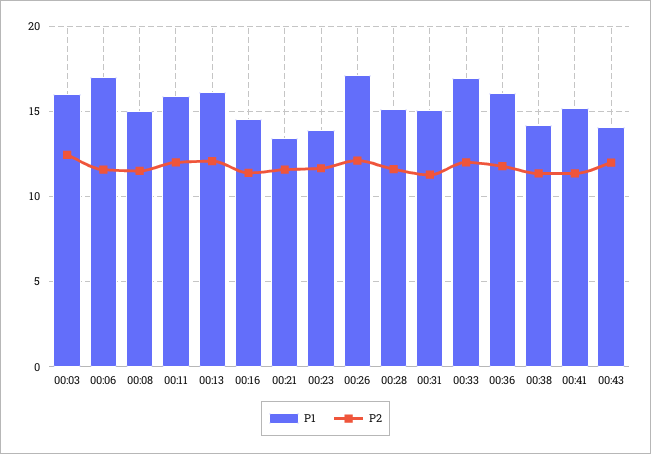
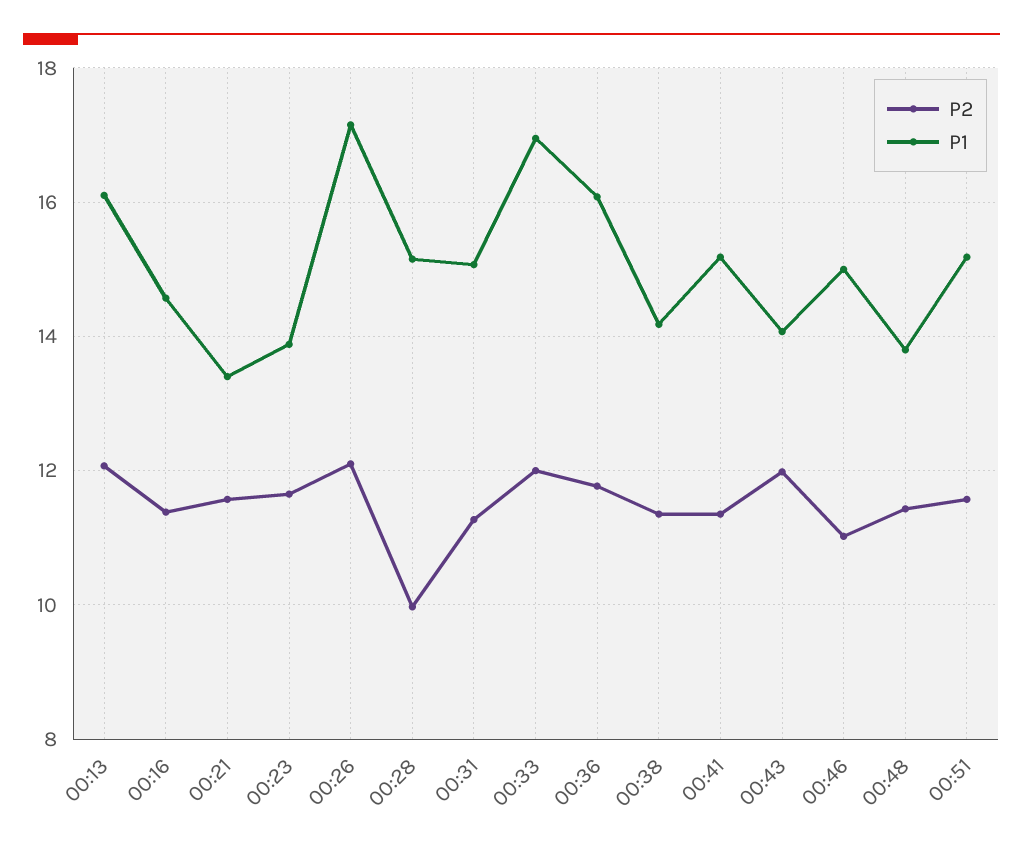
P1, 00:03: 16 -> none
P2, 00:03: 12.5 -> none
P1, 00:06: 17 -> none
P2, 00:06: 11.5 -> none
P1, 00:08: 15 -> none
P2, 00:08: 11.5 -> none
P1, 00:11: 16 -> none
P2, 00:11: 12 -> none
P2, 00:28: 11.5 -> 10
P2, 00:46: none -> 11
P1, 00:46: none -> 15
P2, 00:48: none -> 11.4
P1, 00:48: none -> 13.8
P2, 00:51: none -> 11.6
P1, 00:51: none -> 15.2

